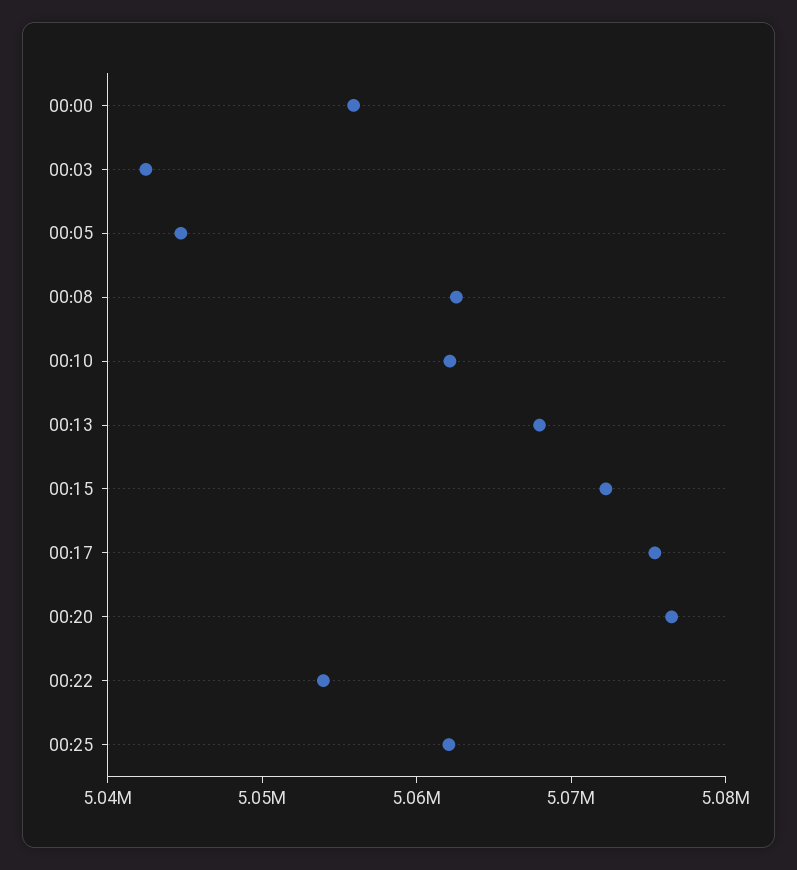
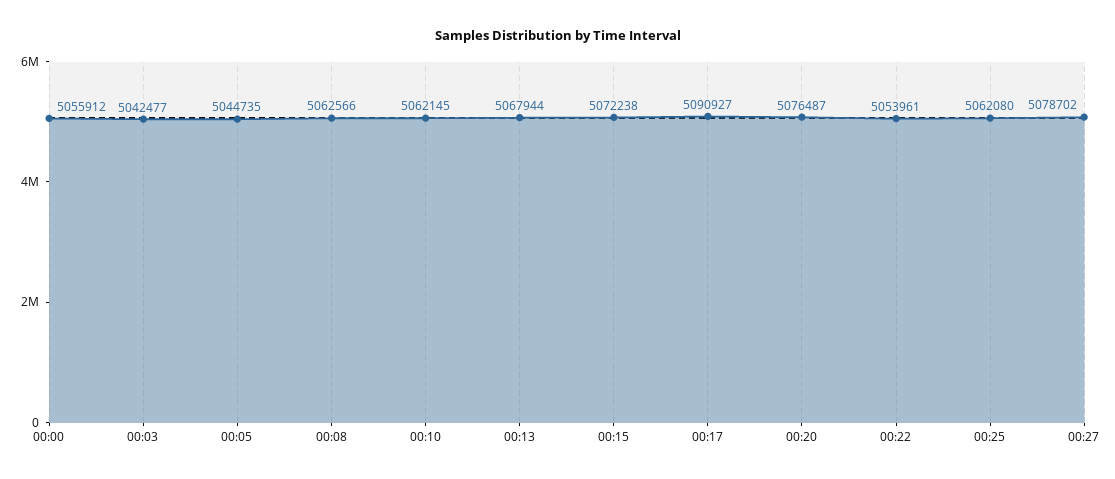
00:17: 5076000 -> 5090927
00:27: none -> 5078702

